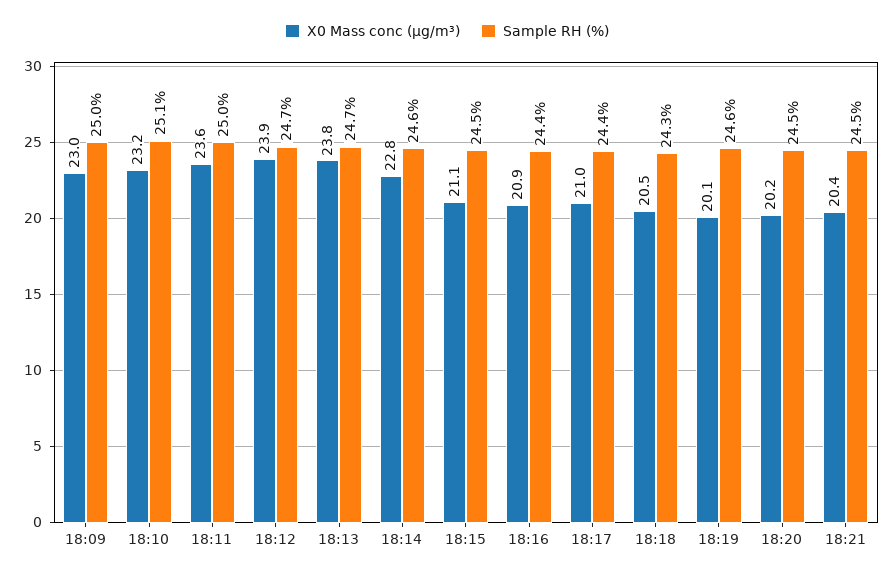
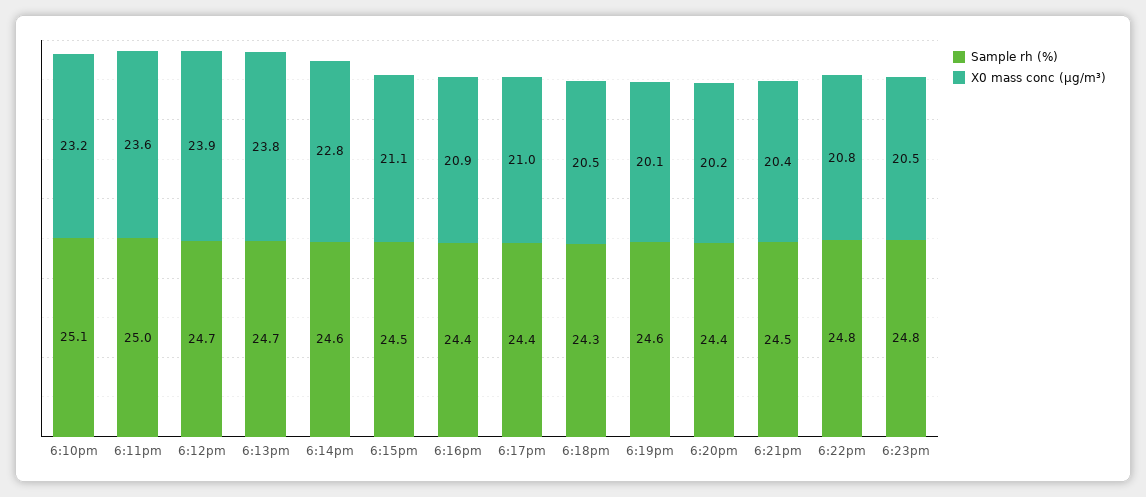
X0 Mass conc (μg/m³), 18:09: 23 -> none
Sample RH (%), 18:09: 25 -> none
Sample RH (%), 18:20: 24.5 -> 24.4
Sample RH (%), 6:22pm: none -> 24.8
X0 Mass conc (μg/m³), 6:22pm: none -> 20.8
Sample RH (%), 6:23pm: none -> 24.8
X0 Mass conc (μg/m³), 6:23pm: none -> 20.5

